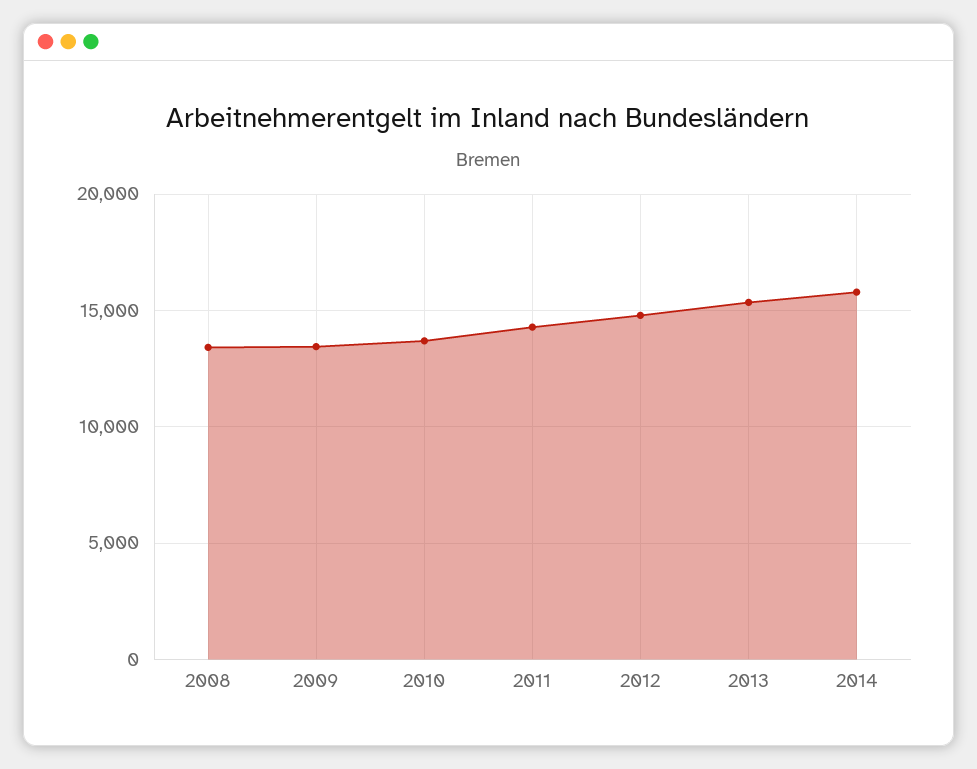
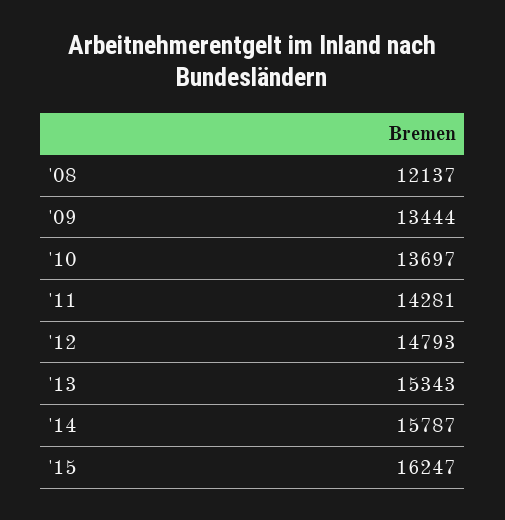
2008: 13500 -> 12137
'15: none -> 16247

